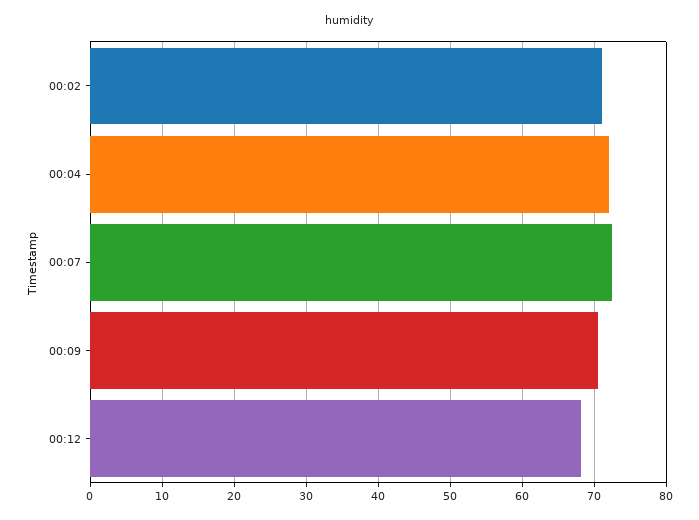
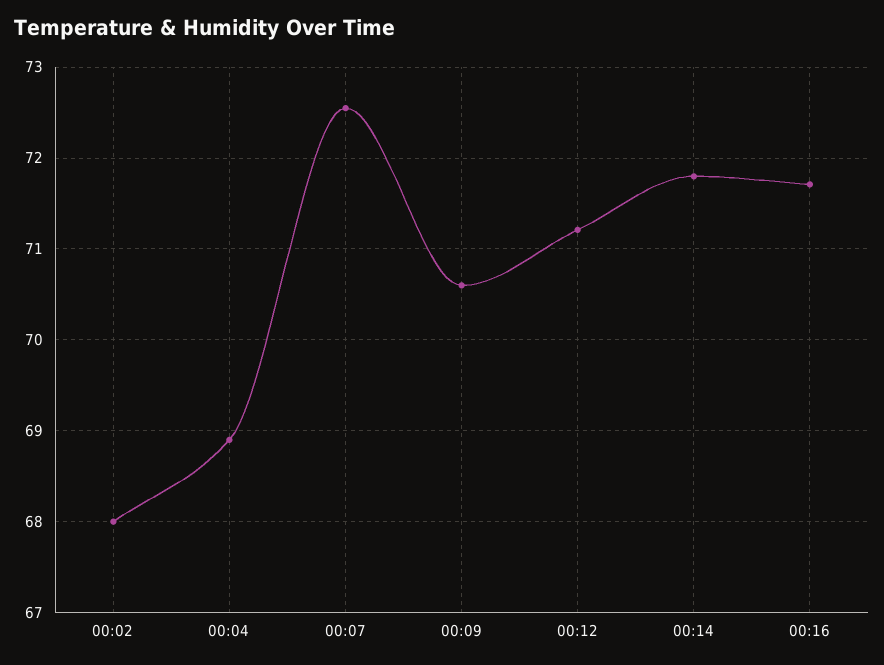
00:02: 71 -> 68
00:04: 72 -> 68.9
00:12: 68 -> 71.2
00:14: none -> 71.8
00:16: none -> 71.7

